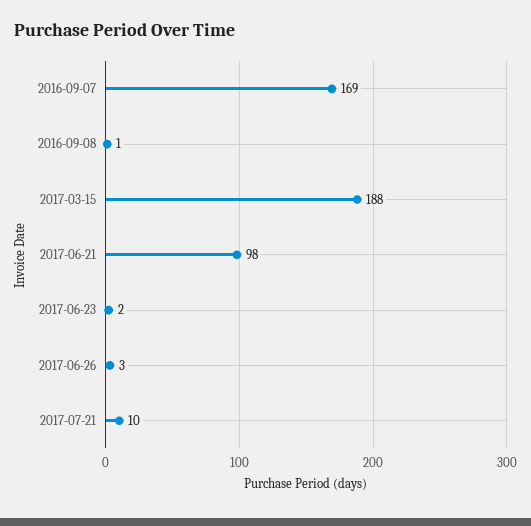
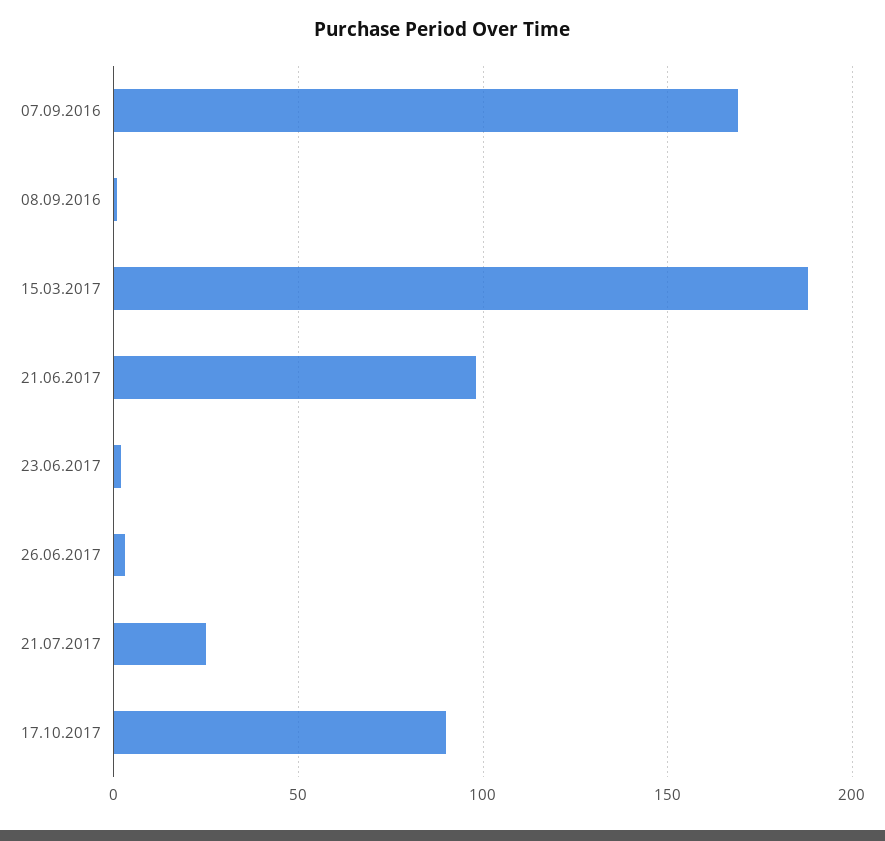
2017-07-21: 10 -> 25
17.10.2017: none -> 90

